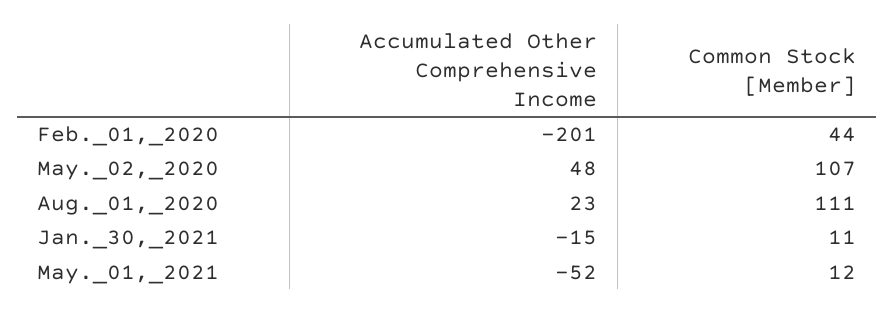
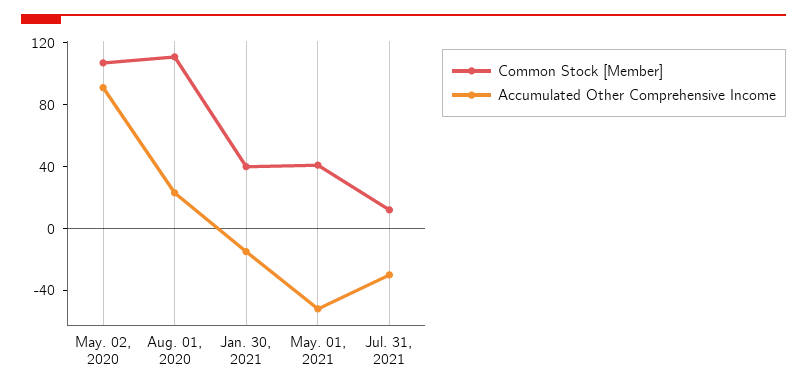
Accumulated Other Comprehensive Income, Feb._01,_2020: -201 -> none
Common Stock [Member], Feb._01,_2020: 44 -> none
Accumulated Other Comprehensive Income, May._02,_2020: 48 -> 90
Common Stock [Member], Jan._30,_2021: 11 -> 40
Common Stock [Member], May._01,_2021: 12 -> 40
Common Stock [Member], Jul. 31, 2021: none -> 10
Accumulated Other Comprehensive Income, Jul. 31, 2021: none -> -30

